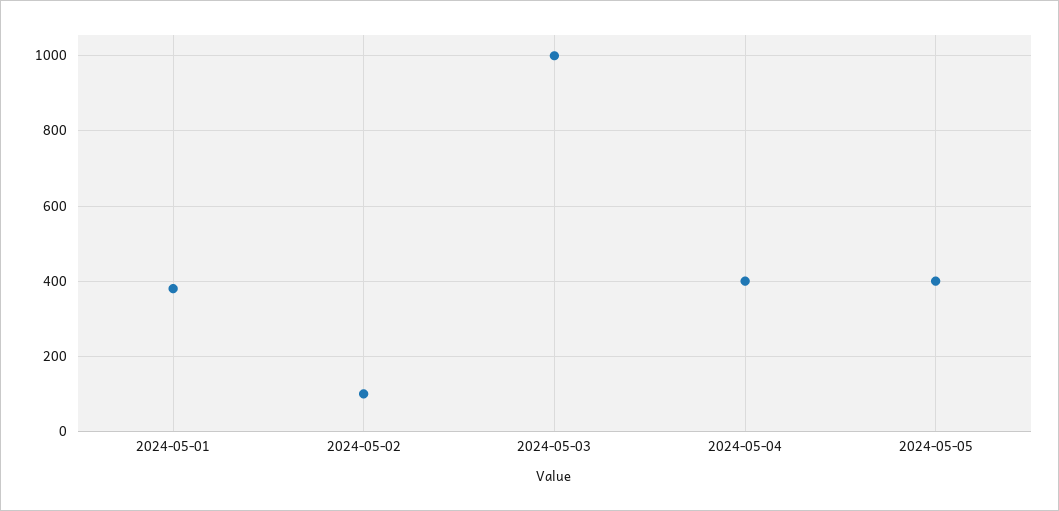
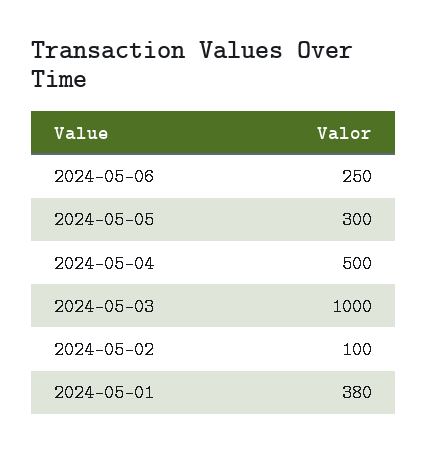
2024-05-04: 400 -> 500
2024-05-05: 400 -> 300
2024-05-06: none -> 250

